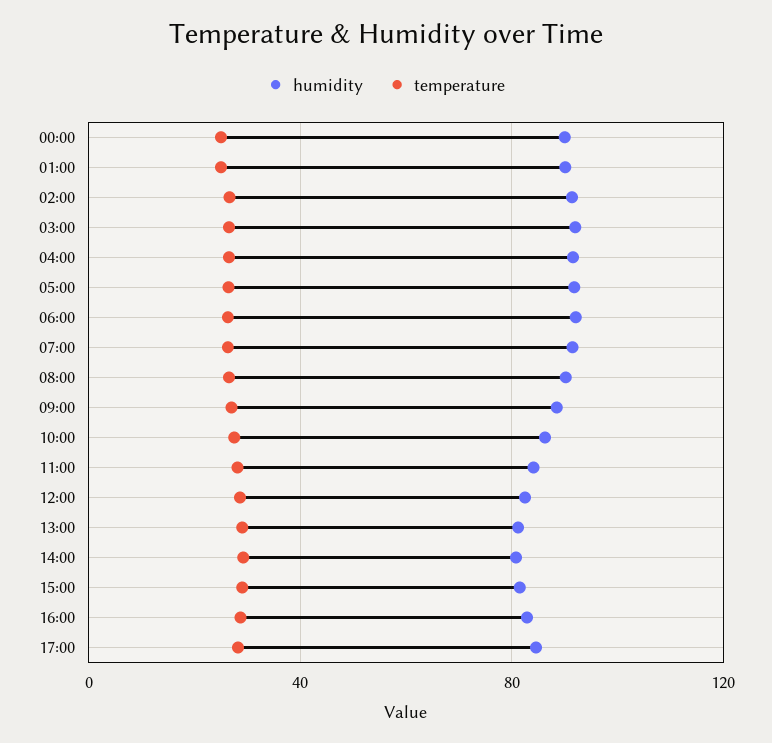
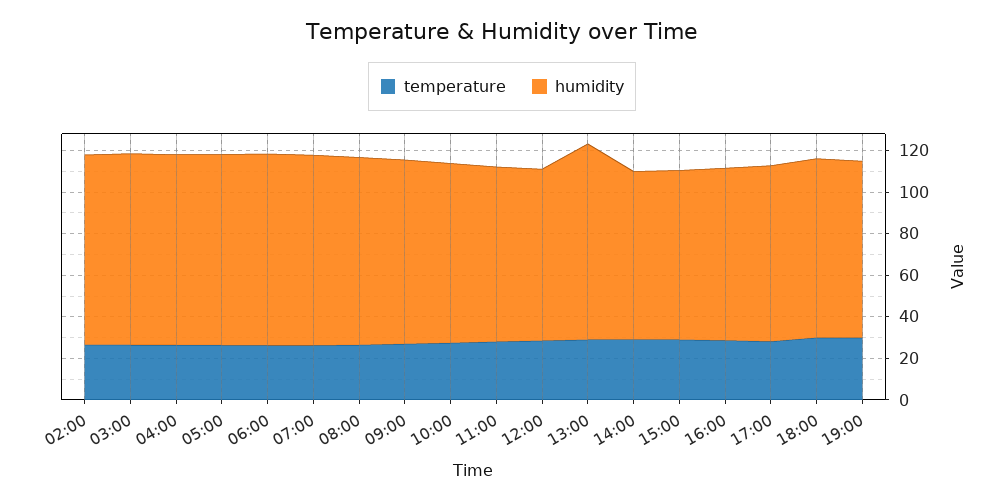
humidity, 00:00: 90 -> none
temperature, 00:00: 25 -> none
humidity, 01:00: 90 -> none
temperature, 01:00: 25 -> none
humidity, 13:00: 80 -> 95
temperature, 18:00: none -> 30
humidity, 18:00: none -> 85
temperature, 19:00: none -> 30
humidity, 19:00: none -> 85

